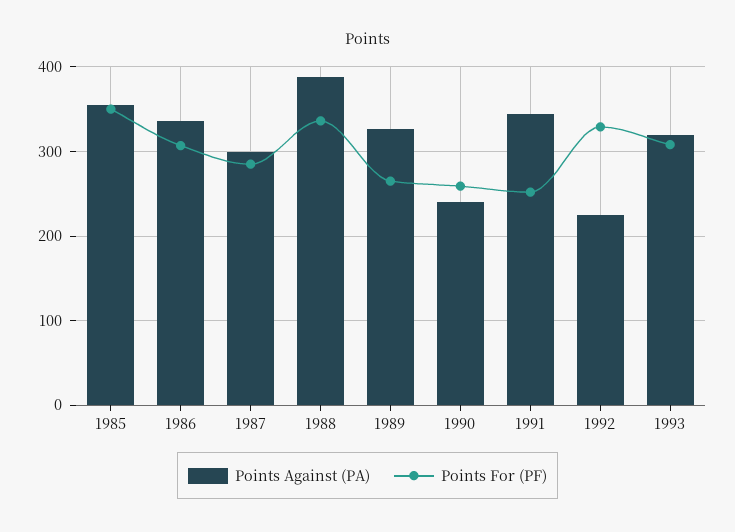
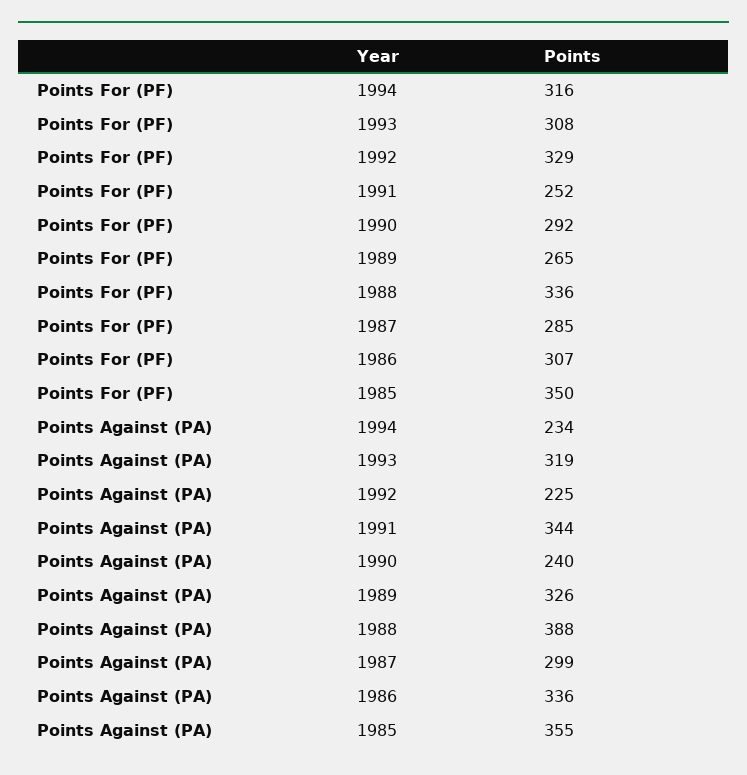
Points For (PF), 1990: 260 -> 292
Points For (PF), 1994: none -> 316
Points Against (PA), 1994: none -> 234

